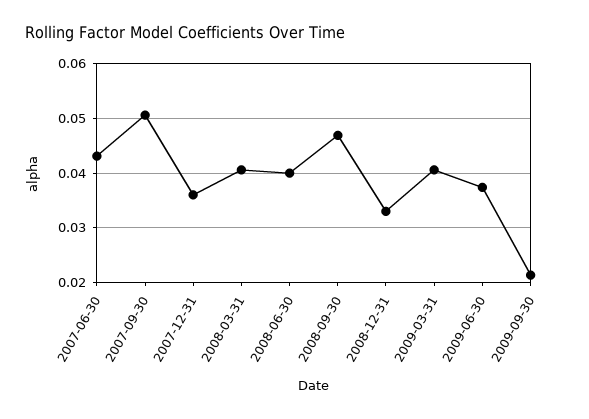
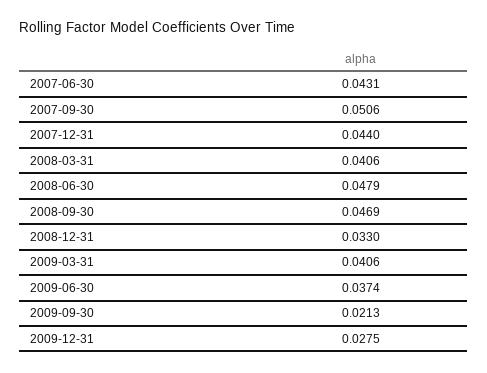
2007-12-31: 0.036 -> 0.044
2008-06-30: 0.04 -> 0.0479
2009-12-31: none -> 0.0275

